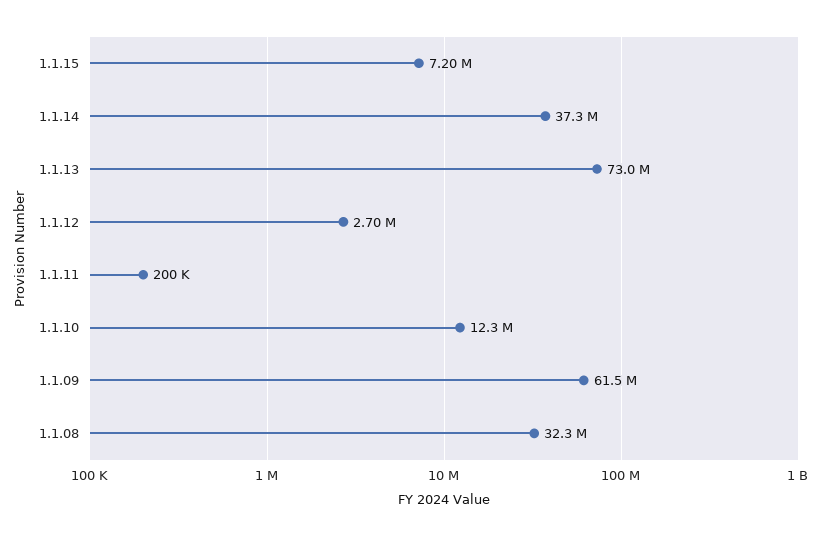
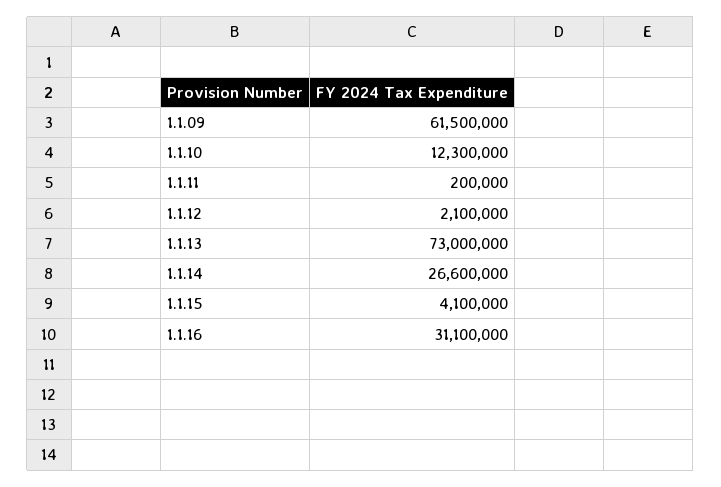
1.1.15: 7200000 -> 4100000
1.1.14: 37300000 -> 26600000
1.1.12: 2700000 -> 2100000
1.1.08: 32300000 -> none
1.1.16: none -> 31100000

